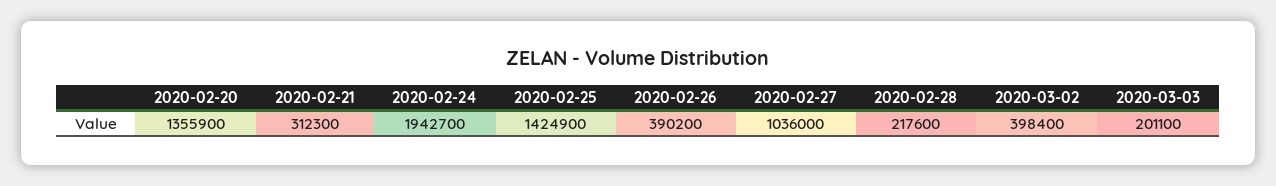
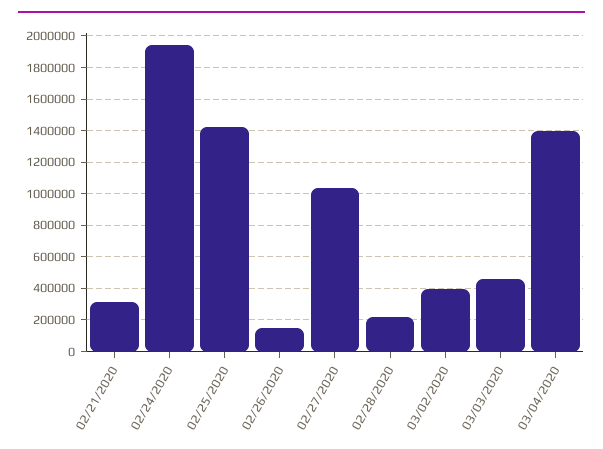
2020-02-20: 1355900 -> none
2020-02-26: 390200 -> 150000
2020-03-03: 201100 -> 450000
03/04/2020: none -> 1400000

